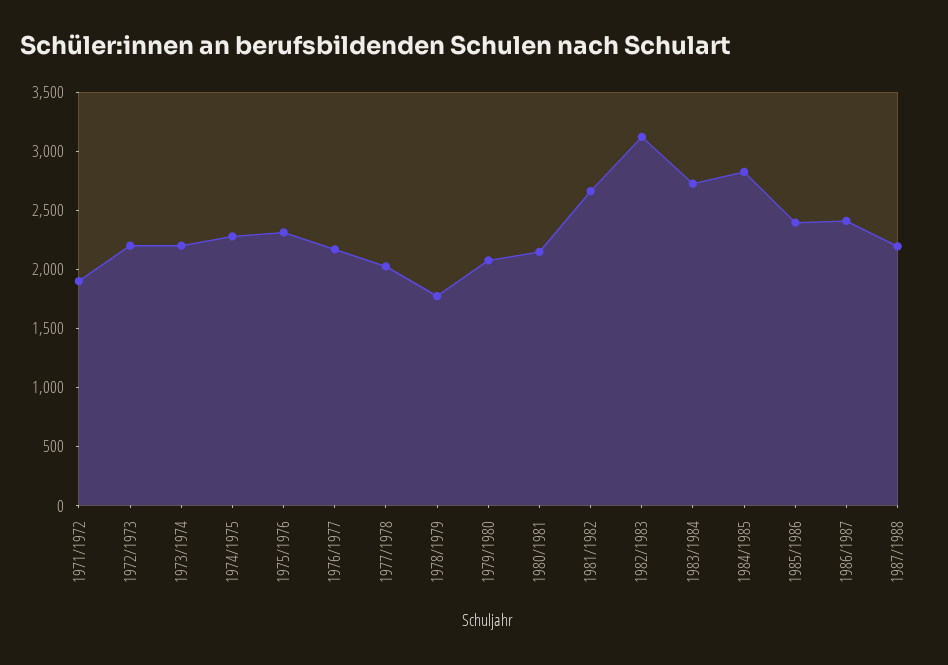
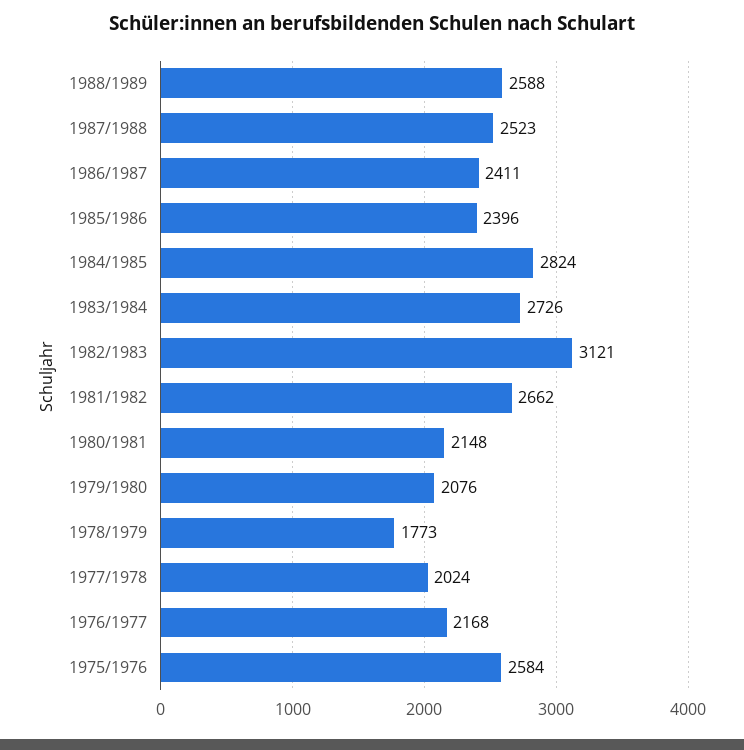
1971/1972: 1900 -> none
1972/1973: 2200 -> none
1973/1974: 2200 -> none
1974/1975: 2300 -> none
1975/1976: 2300 -> 2584
1987/1988: 2200 -> 2523
1988/1989: none -> 2588

